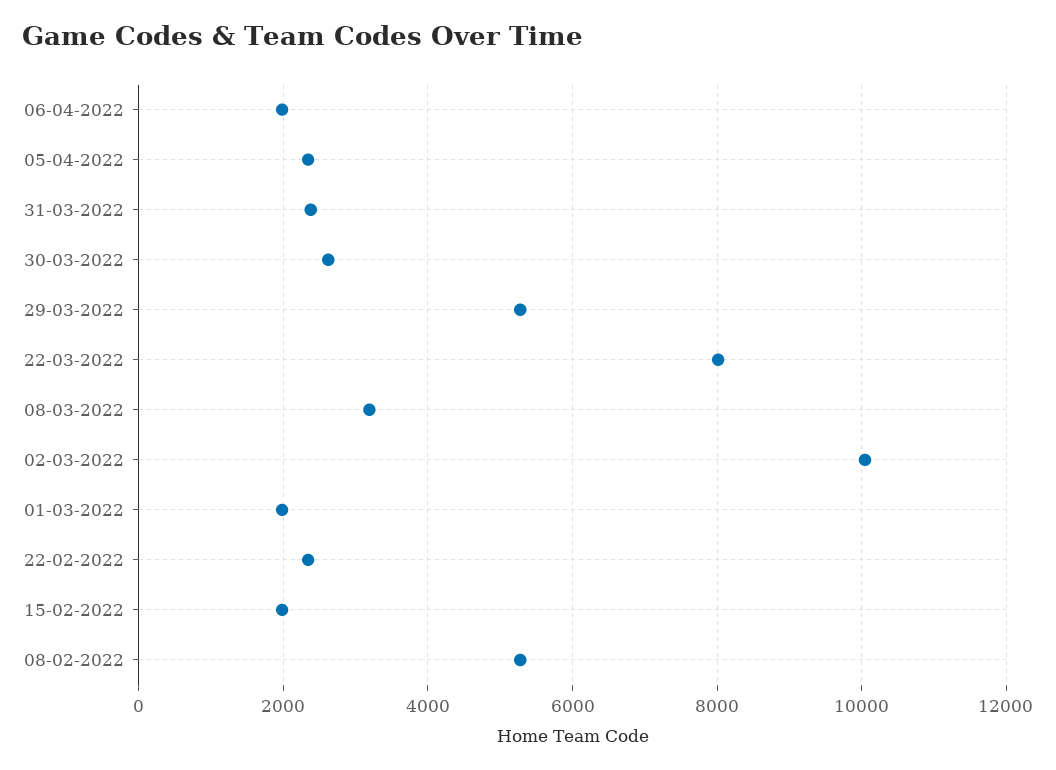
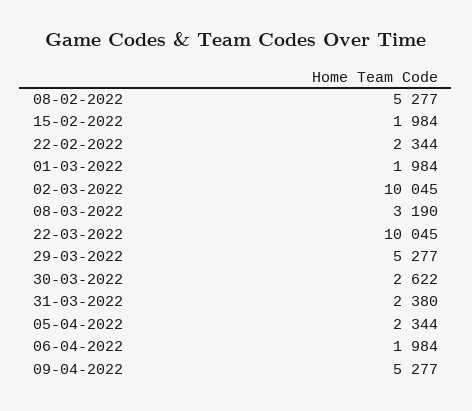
22-03-2022: 8000 -> 10045
09-04-2022: none -> 5277

